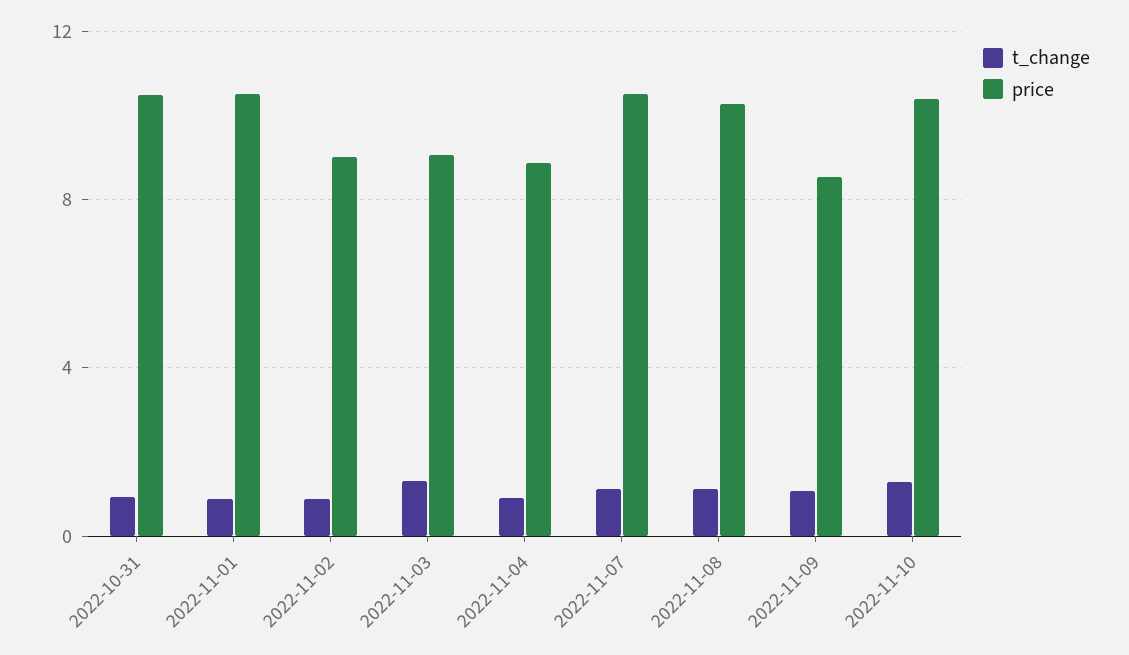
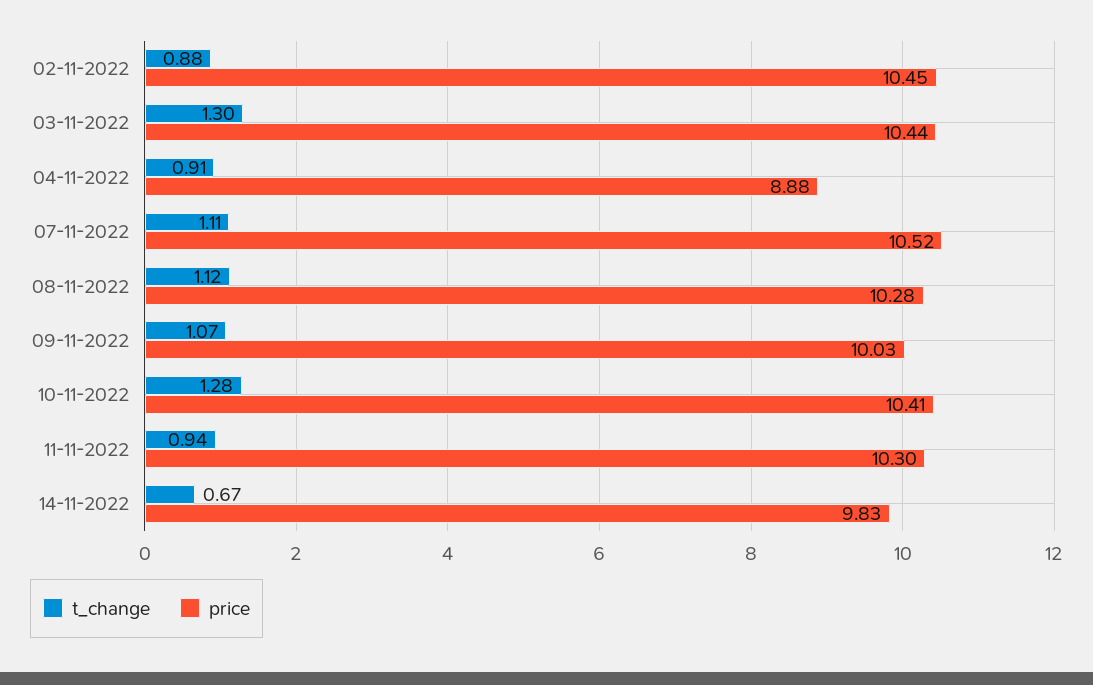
t_change, 2022-10-31: 1 -> none
price, 2022-10-31: 10.5 -> none
t_change, 2022-11-01: 1 -> none
price, 2022-11-01: 10.5 -> none
price, 2022-11-02: 9 -> 10.45
price, 2022-11-03: 9 -> 10.44
price, 2022-11-09: 8.5 -> 10.03
t_change, 11-11-2022: none -> 0.94
price, 11-11-2022: none -> 10.3
t_change, 14-11-2022: none -> 0.67
price, 14-11-2022: none -> 9.83

